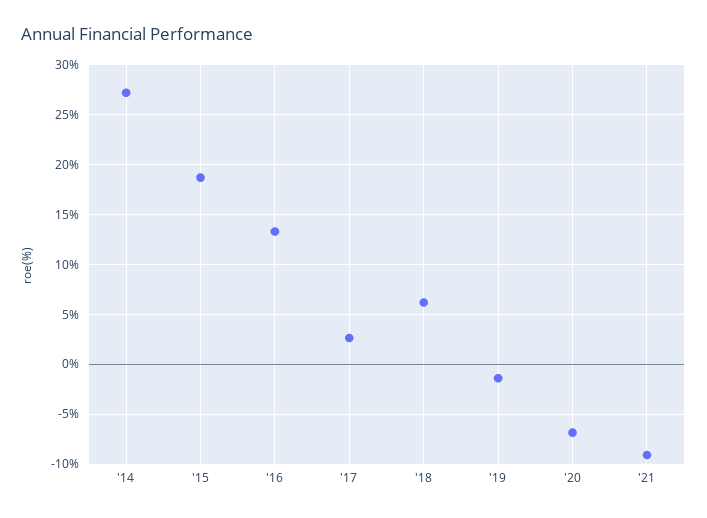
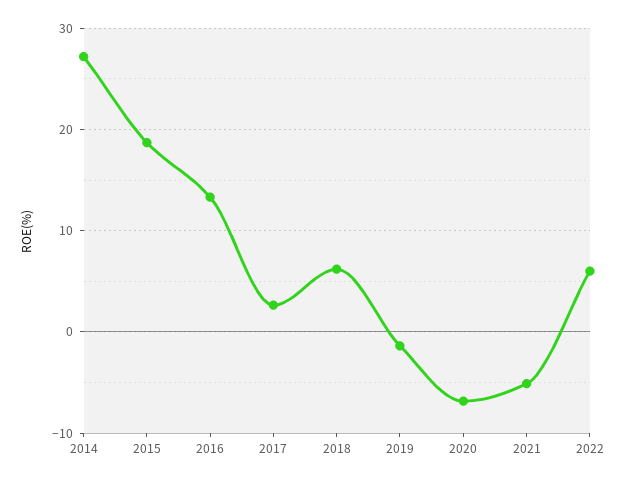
'21: -9 -> -5
2022: none -> 6

